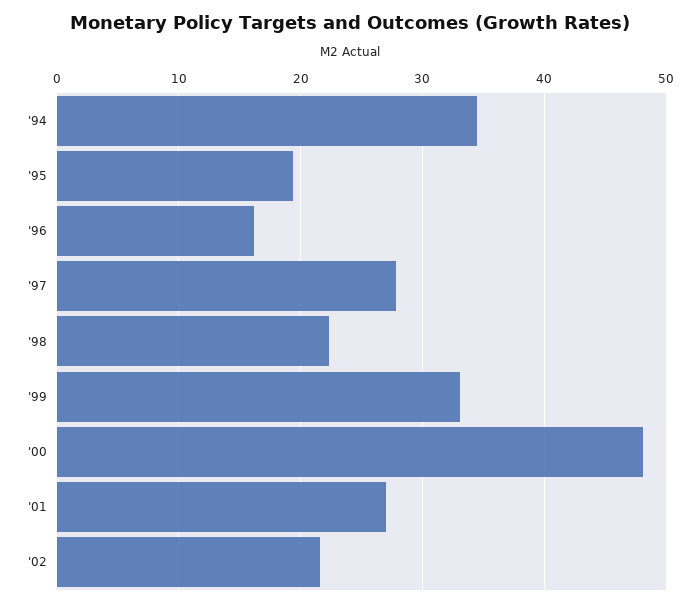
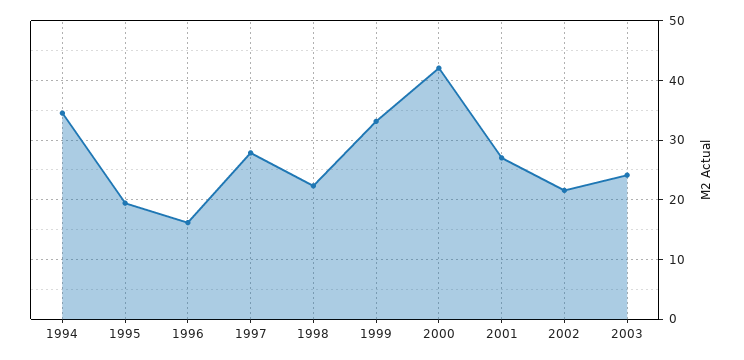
'00: 48 -> 42
2003: none -> 24

